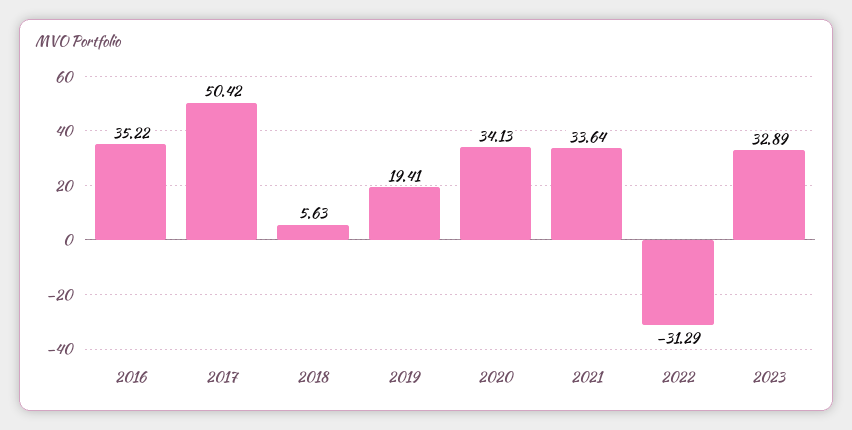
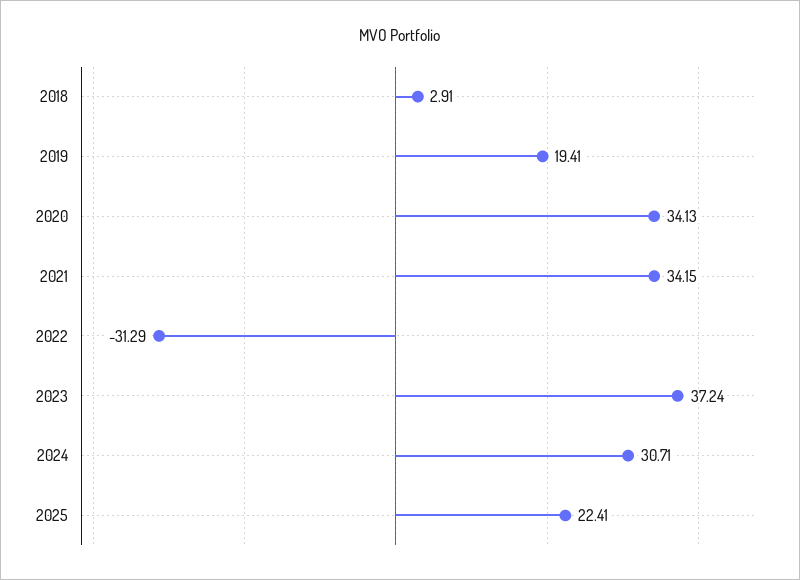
2016: 35.22 -> none
2017: 50.42 -> none
2018: 5.63 -> 2.91
2021: 33.64 -> 34.15
2023: 32.89 -> 37.24
2024: none -> 30.71
2025: none -> 22.41

